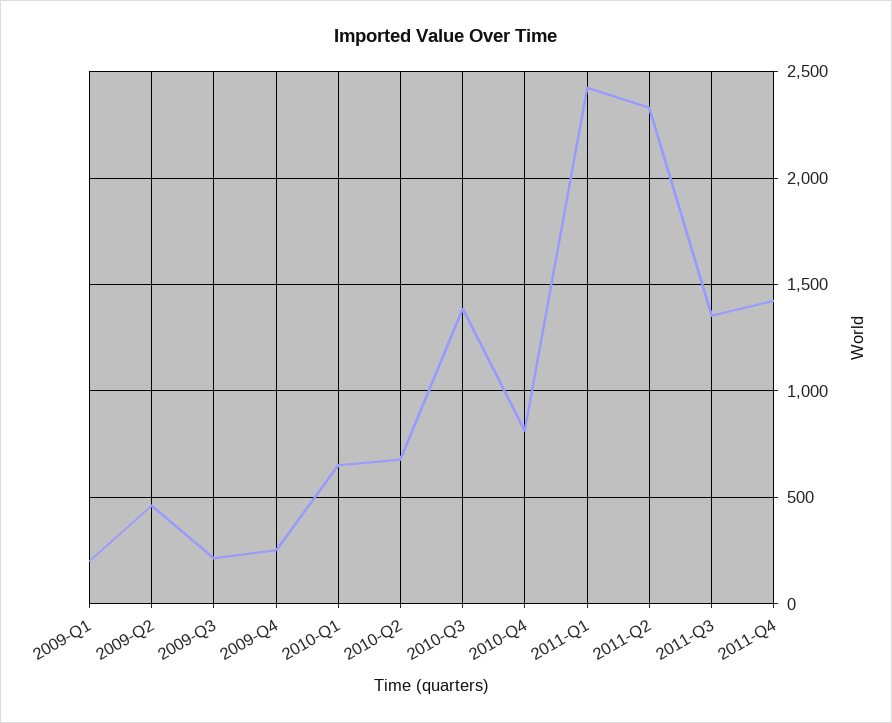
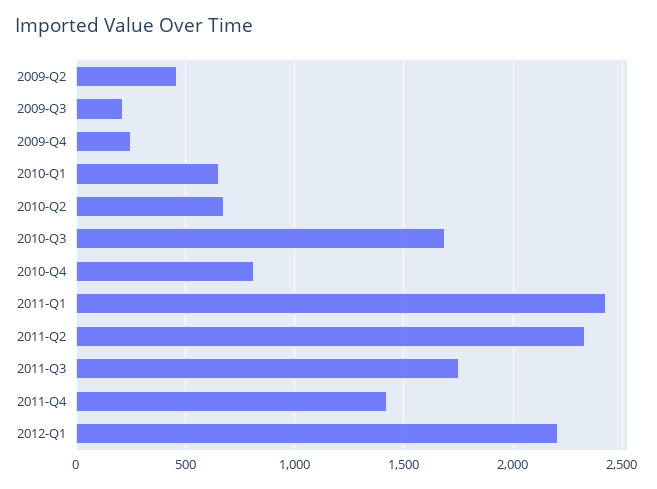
2009-Q1: 200 -> none
2010-Q3: 1400 -> 1700
2011-Q3: 1350 -> 1750
2012-Q1: none -> 2200

